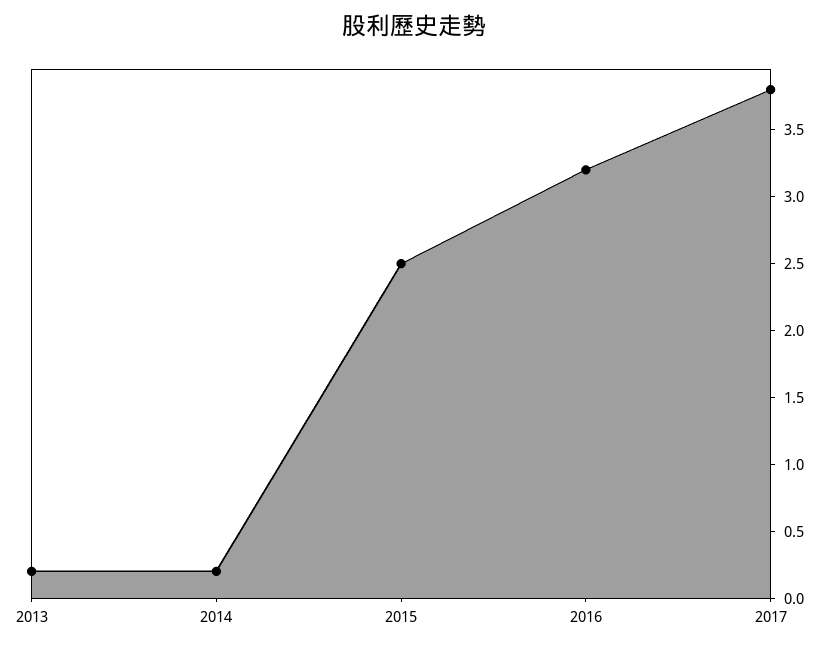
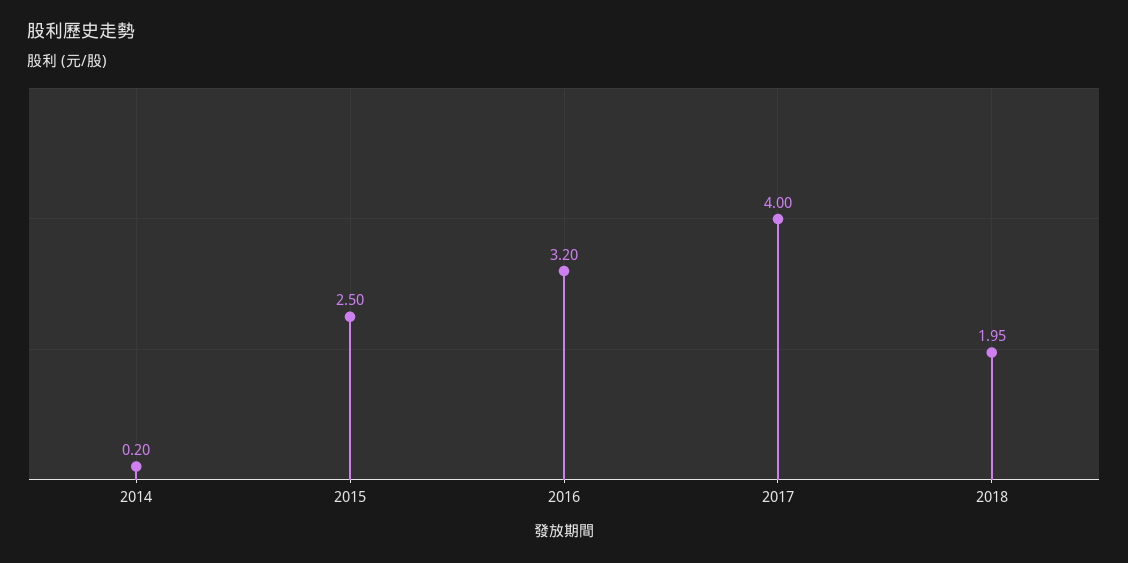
2013: 0.2 -> none
2017: 3.8 -> 4
2018: none -> 1.95

